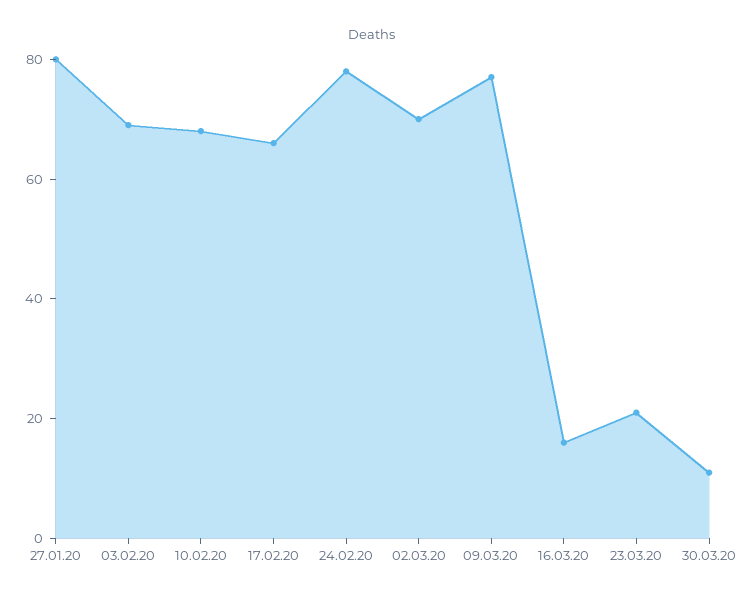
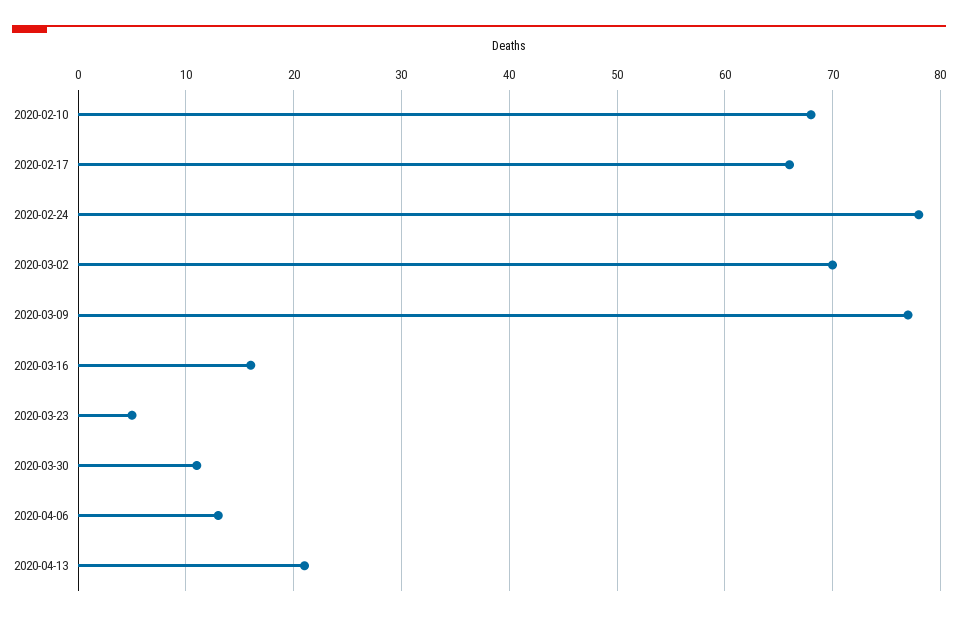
27.01.20: 80 -> none
03.02.20: 70 -> none
23.03.20: 20 -> 5
2020-04-06: none -> 13
2020-04-13: none -> 21

